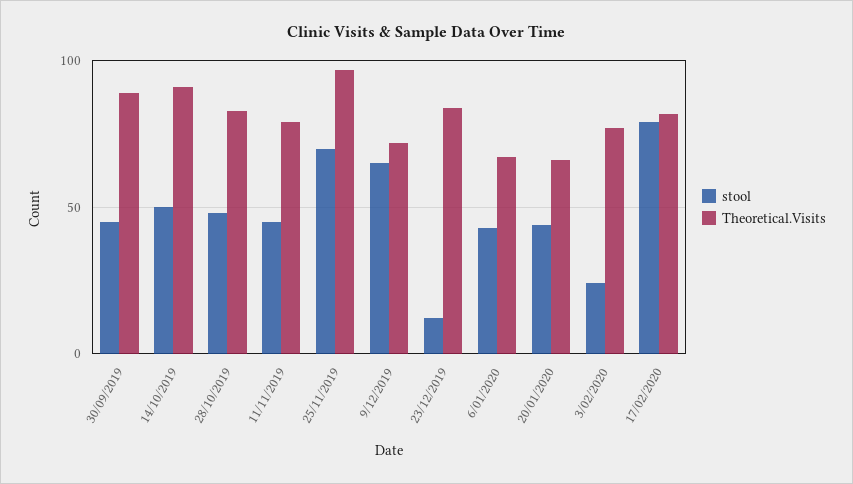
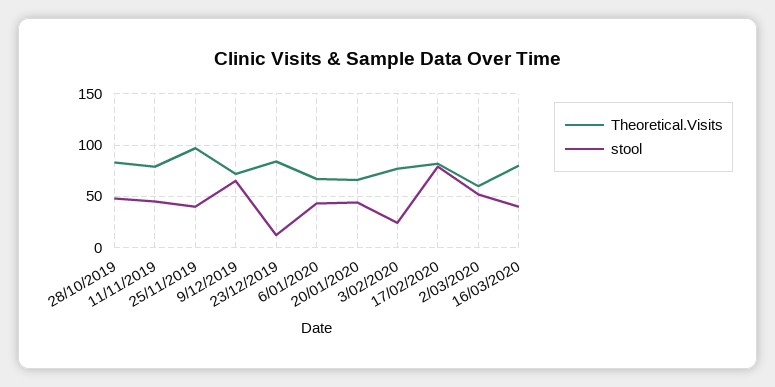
stool, 30/09/2019: 45 -> none
Theoretical.Visits, 30/09/2019: 90 -> none
stool, 14/10/2019: 50 -> none
Theoretical.Visits, 14/10/2019: 90 -> none
stool, 25/11/2019: 70 -> 40
Theoretical.Visits, 2/03/2020: none -> 60
stool, 2/03/2020: none -> 50
Theoretical.Visits, 16/03/2020: none -> 80
stool, 16/03/2020: none -> 40

